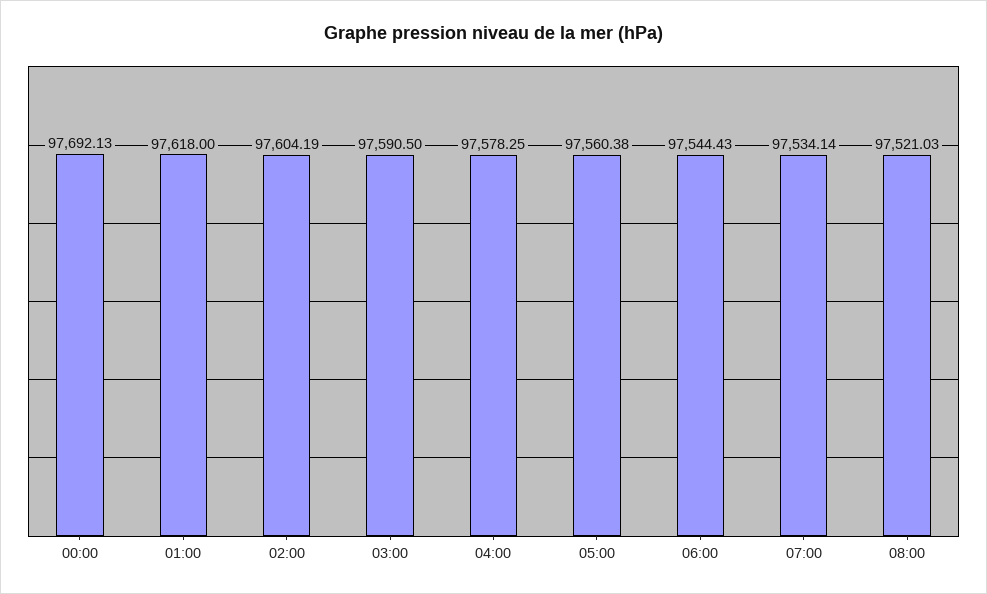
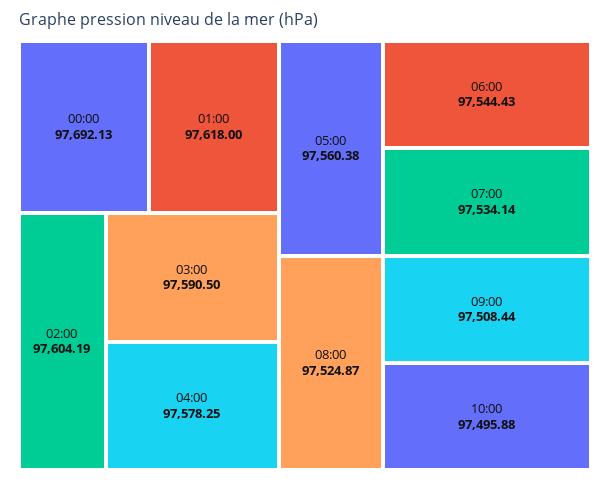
08:00: 97521.03 -> 97524.87
09:00: none -> 97508.44
10:00: none -> 97495.88

